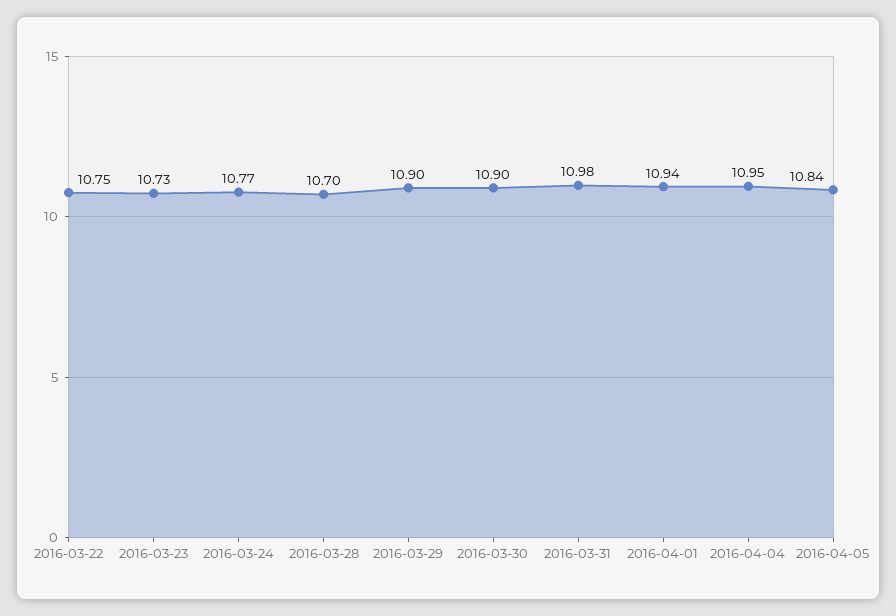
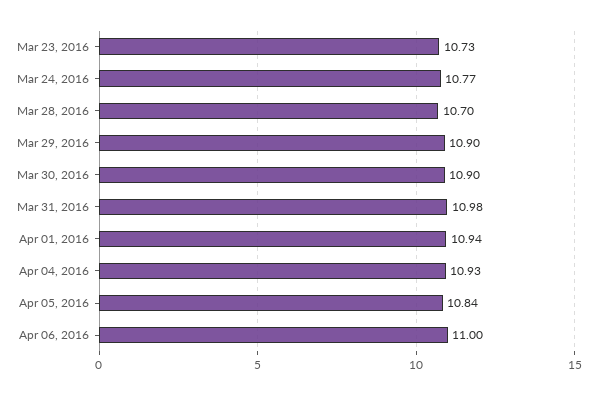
2016-03-22: 10.75 -> none
2016-04-04: 10.95 -> 10.93
Apr 06, 2016: none -> 11

